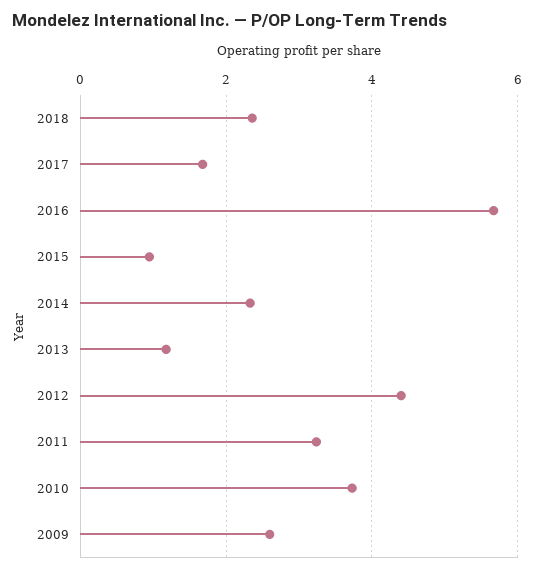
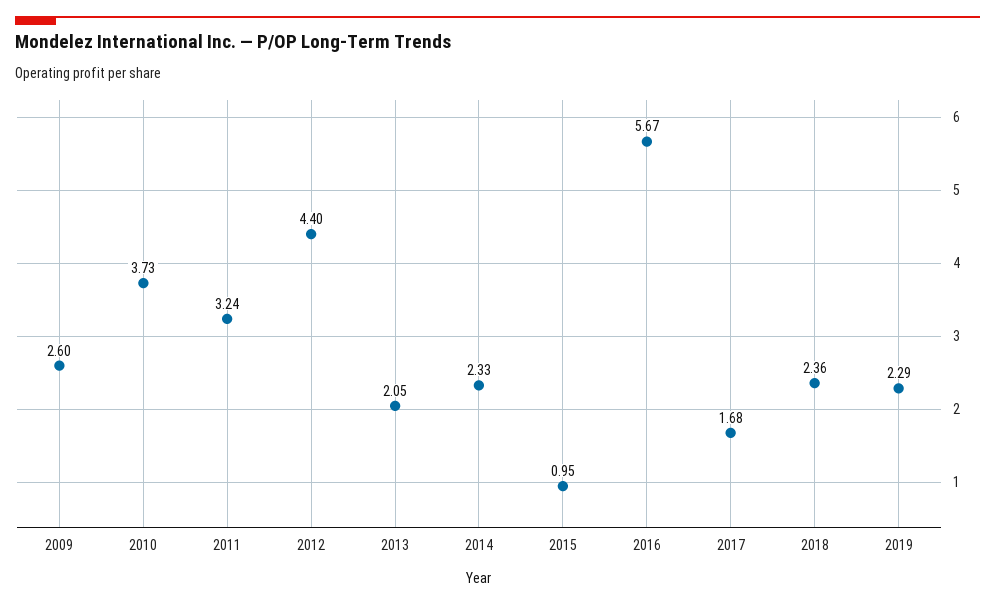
2013: 1.2 -> 2.05
2019: none -> 2.29

